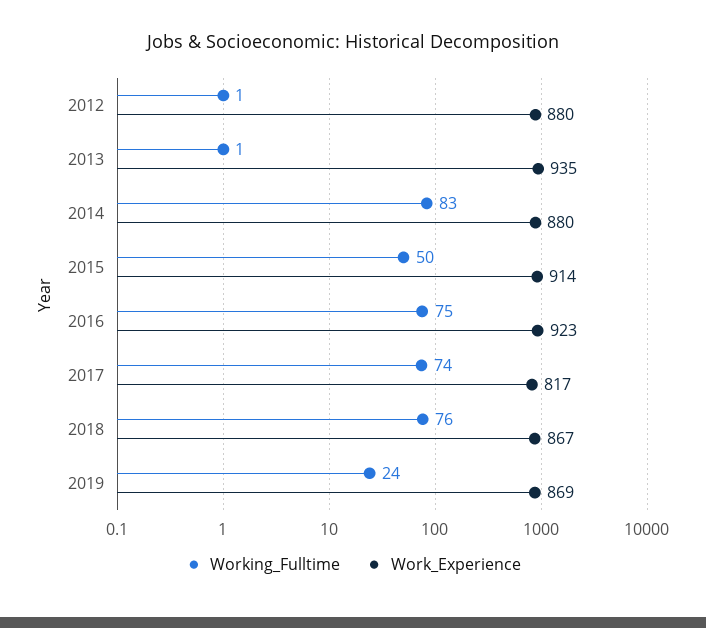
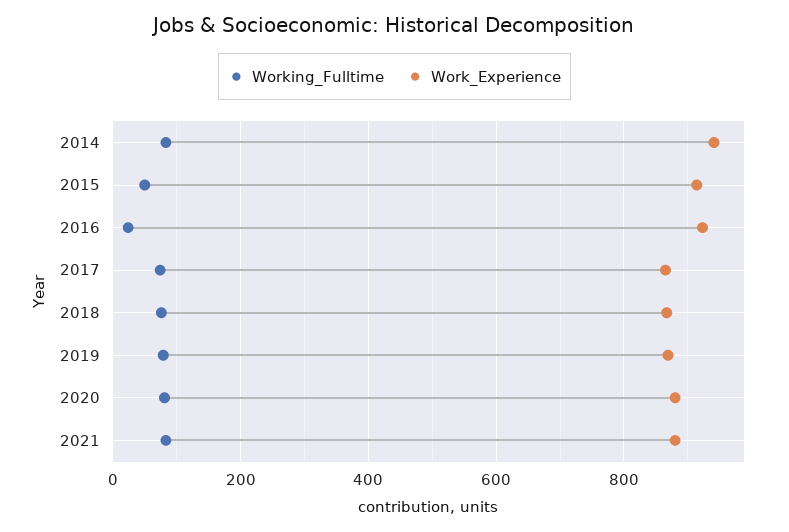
Working_Fulltime, 2012: 1 -> none
Work_Experience, 2012: 880 -> none
Working_Fulltime, 2013: 1 -> none
Work_Experience, 2013: 935 -> none
Work_Experience, 2014: 880 -> 940
Working_Fulltime, 2016: 75 -> 20
Work_Experience, 2017: 817 -> 860
Working_Fulltime, 2019: 24 -> 80
Working_Fulltime, 2020: none -> 80
Work_Experience, 2020: none -> 880
Working_Fulltime, 2021: none -> 80
Work_Experience, 2021: none -> 880

